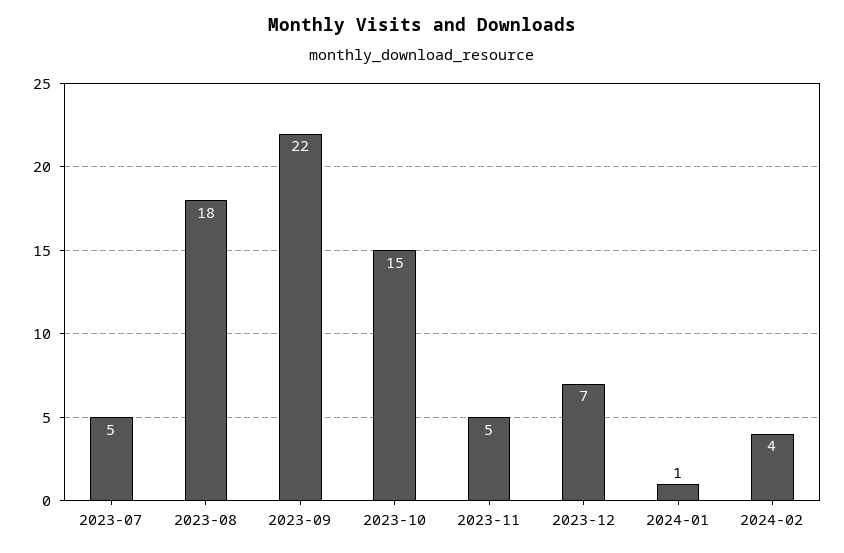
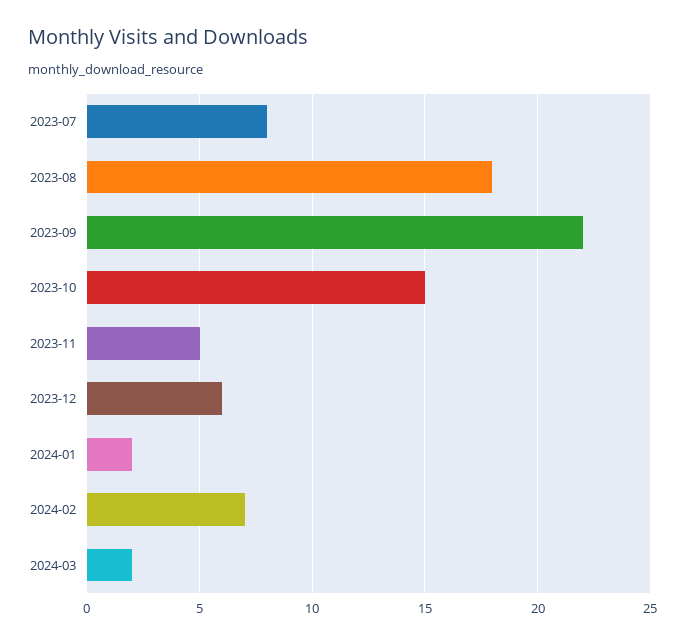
2023-07: 5 -> 8
2023-12: 7 -> 6
2024-01: 1 -> 2
2024-02: 4 -> 7
2024-03: none -> 2

